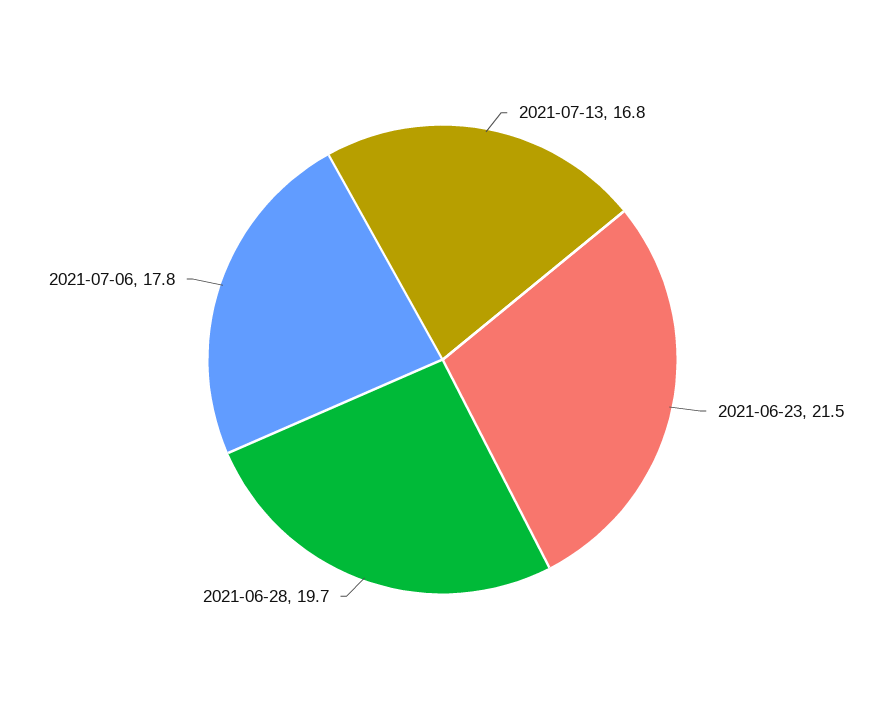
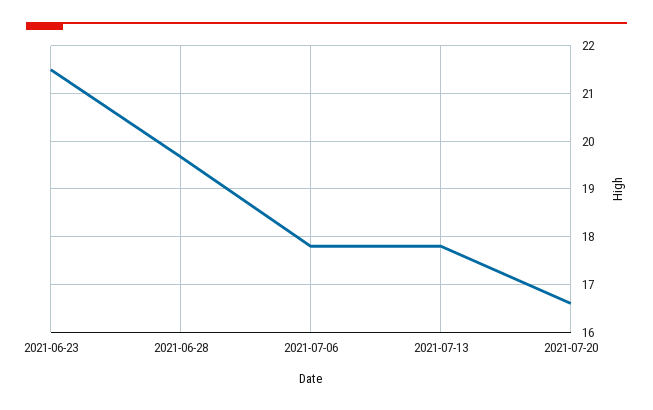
2021-07-13: 16.8 -> 17.8
2021-07-20: none -> 16.6

